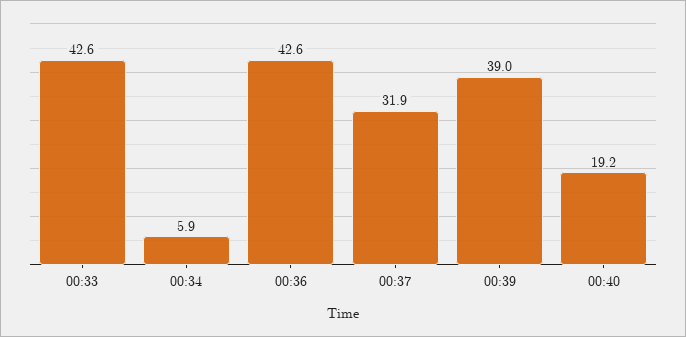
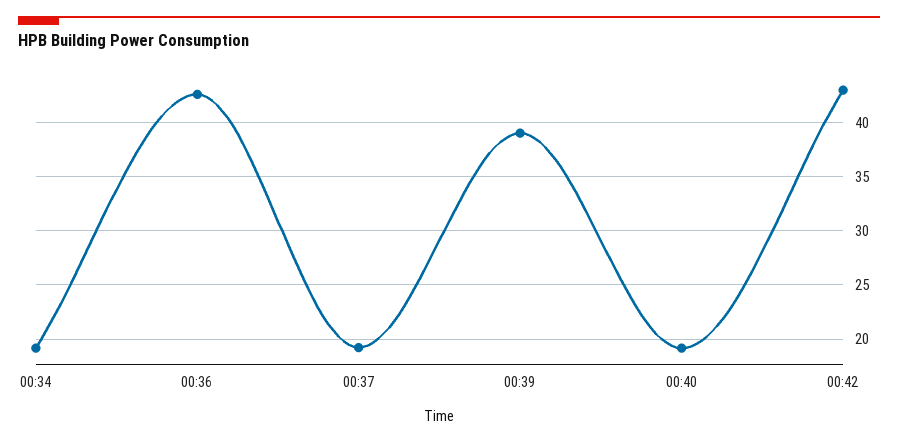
00:33: 42.6 -> none
00:34: 5.9 -> 19
00:37: 31.9 -> 19
00:42: none -> 43

